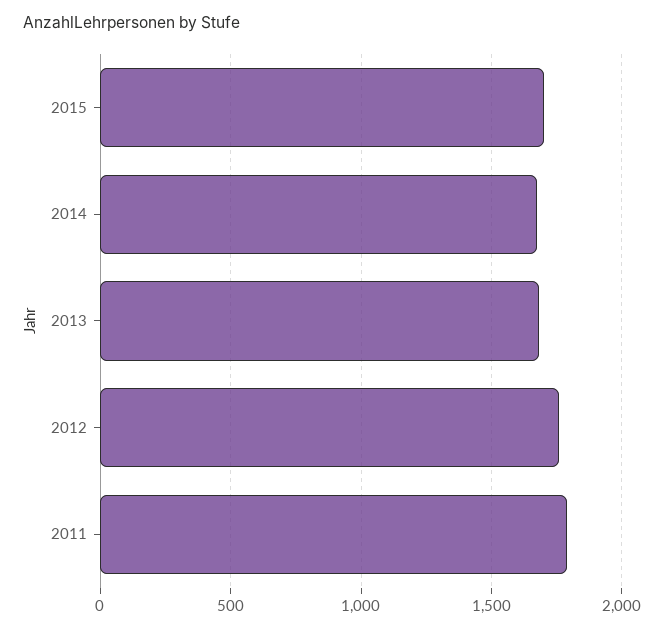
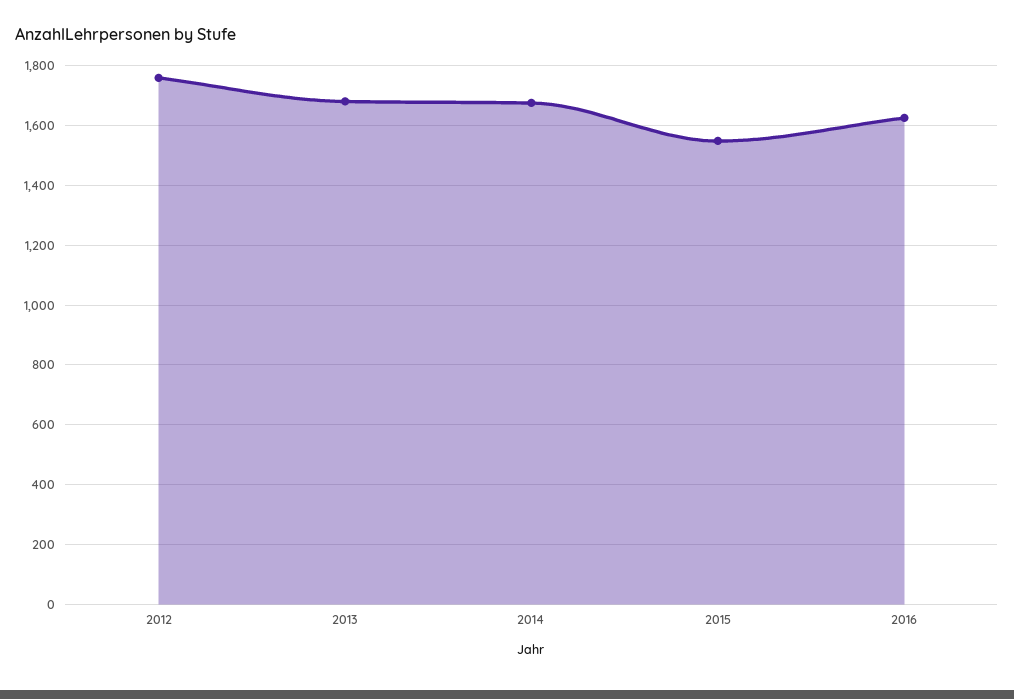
2015: 1700 -> 1550
2011: 1800 -> none
2016: none -> 1625

